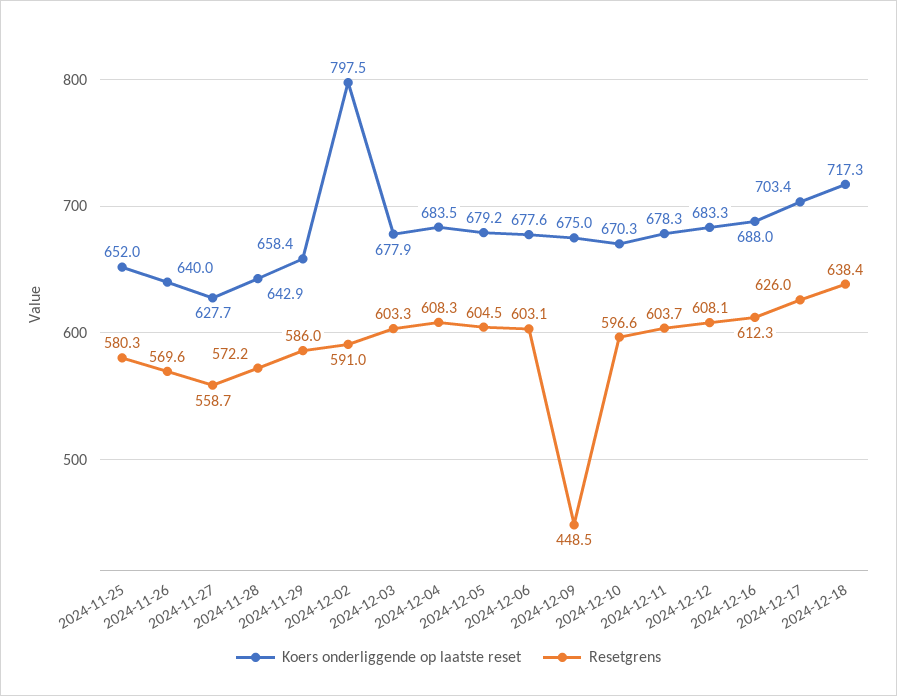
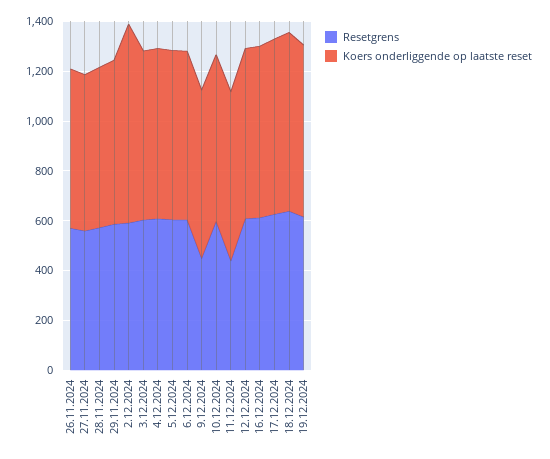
Koers onderliggende op laatste reset, 2024-11-25: 652 -> none
Resetgrens, 2024-11-25: 580.3 -> none
Resetgrens, 2024-12-11: 603.7 -> 450
Resetgrens, 19.12.2024: none -> 600
Koers onderliggende op laatste reset, 19.12.2024: none -> 700

